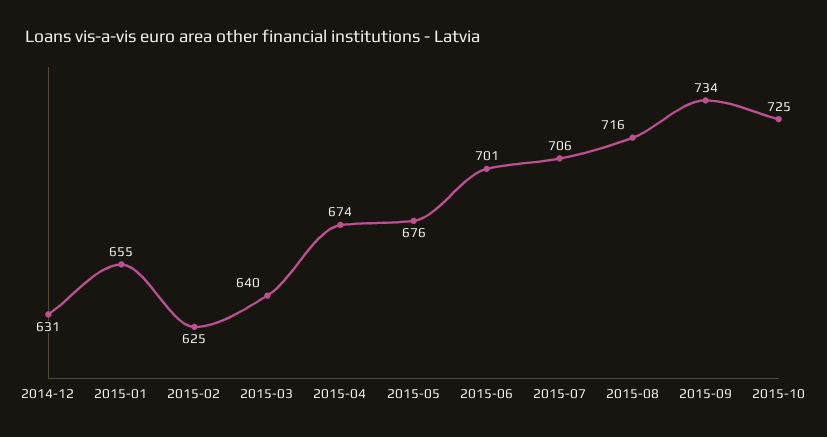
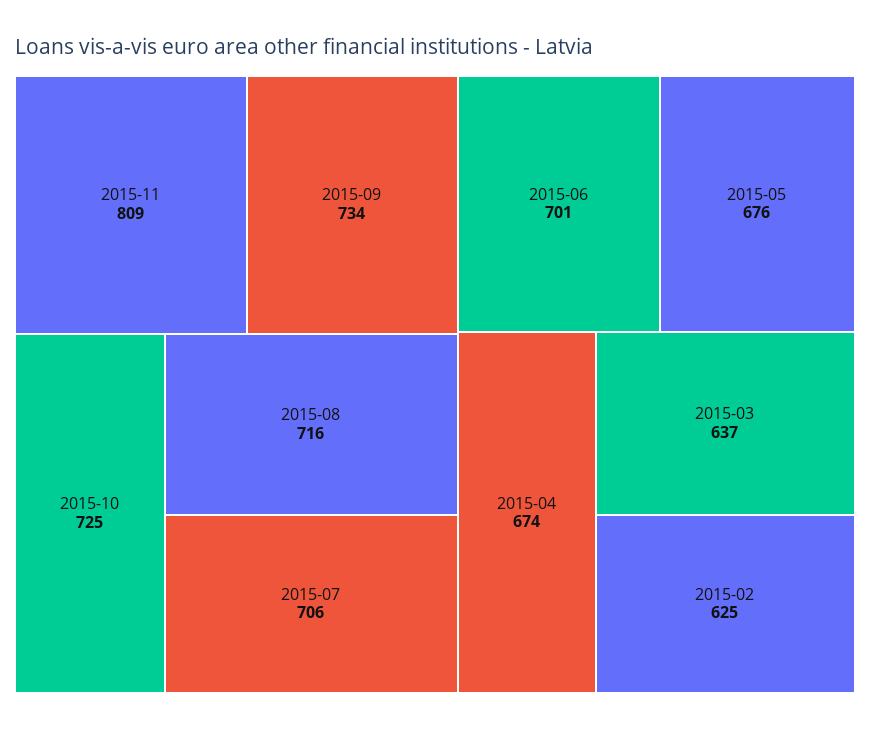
2014-12: 631 -> none
2015-01: 655 -> none
2015-03: 640 -> 637
2015-11: none -> 809

